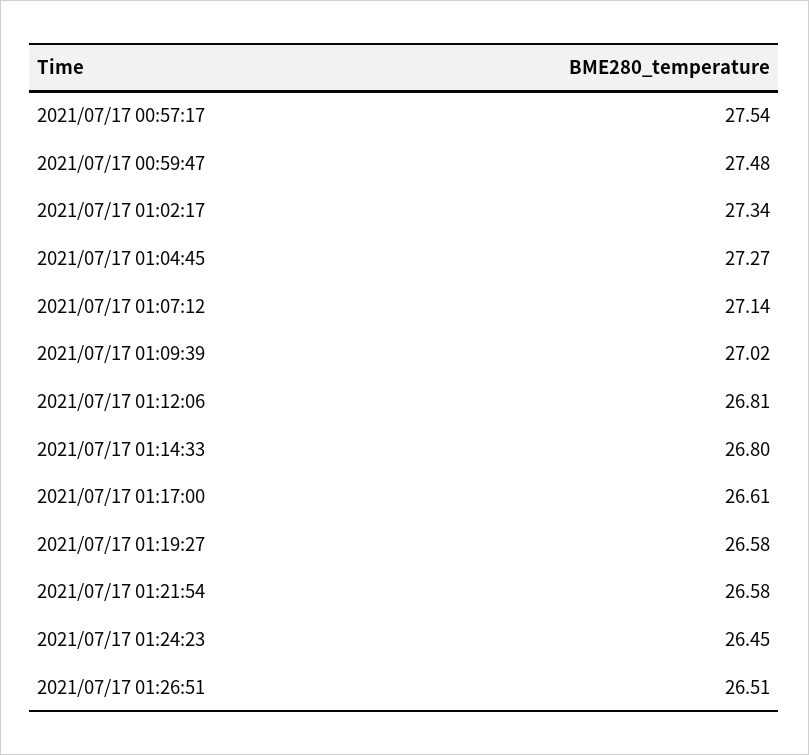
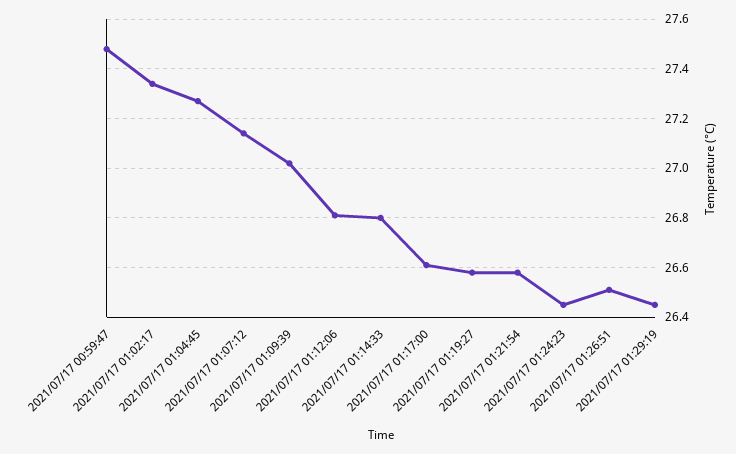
2021/07/17 00:57:17: 27.54 -> none
2021/07/17 01:29:19: none -> 26.45

